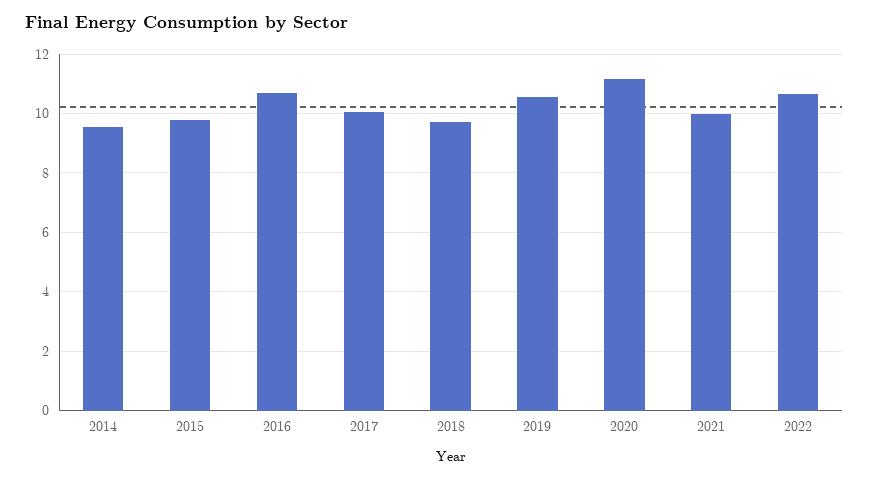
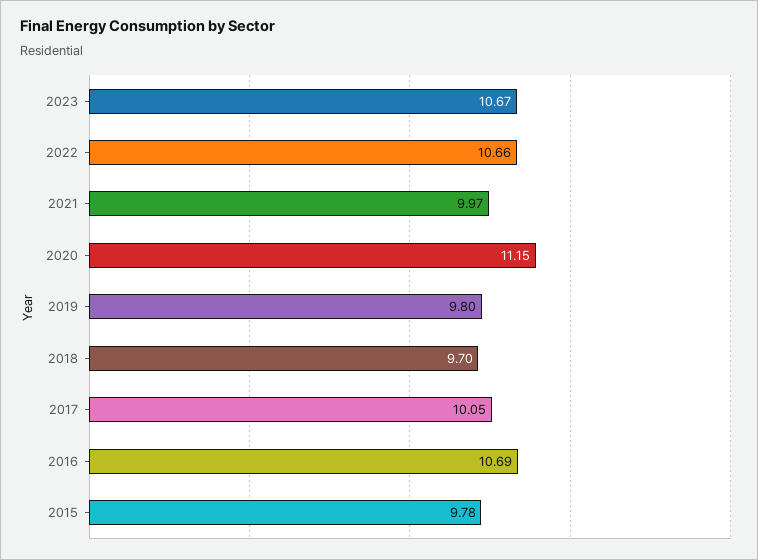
2014: 9.5 -> none
2019: 10.5 -> 9.8
2023: none -> 10.67

